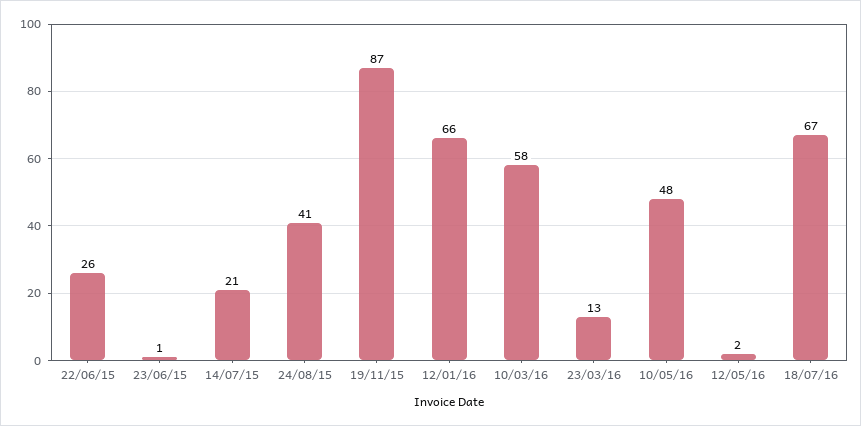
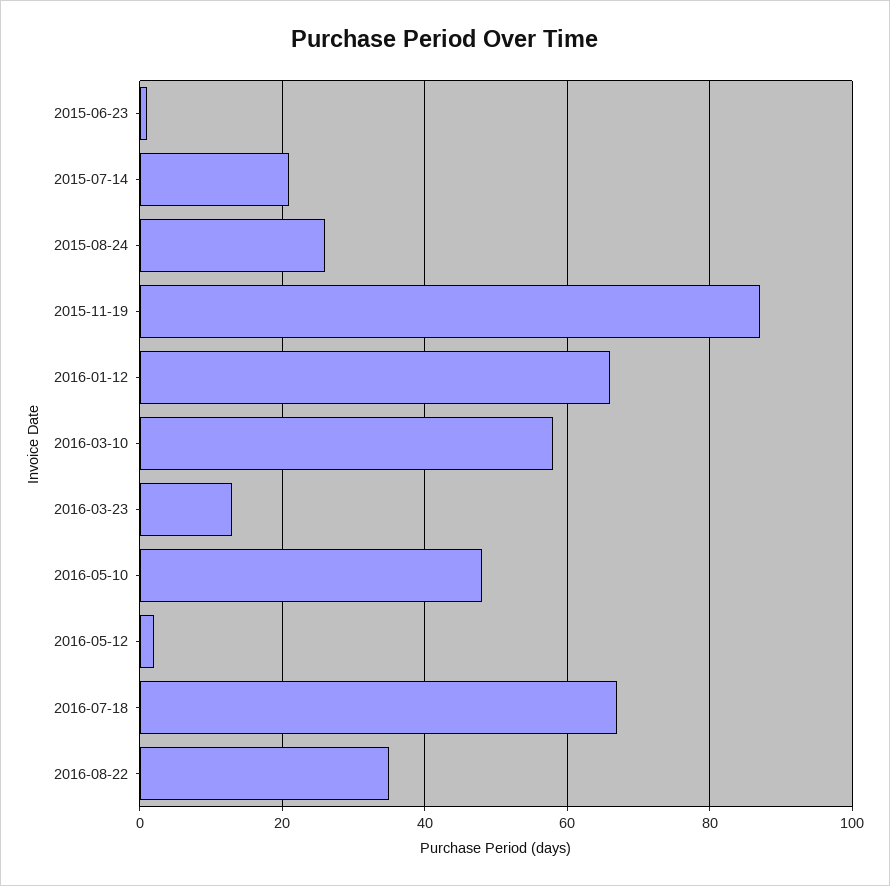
22/06/15: 26 -> none
24/08/15: 41 -> 25
2016-08-22: none -> 35

